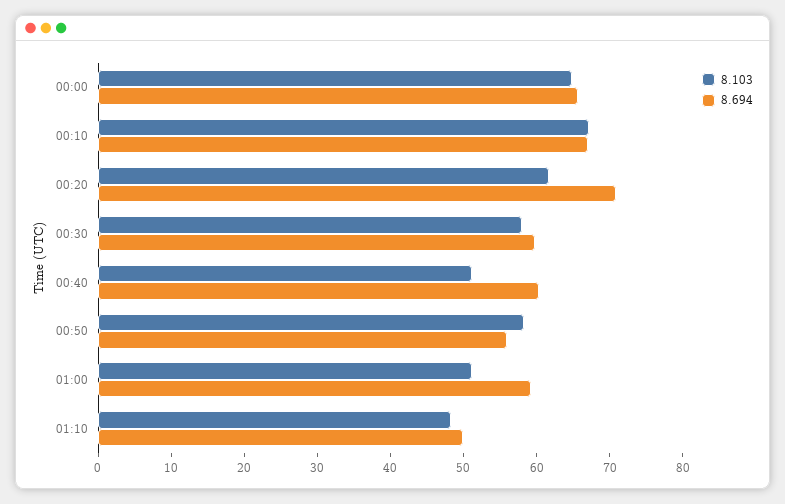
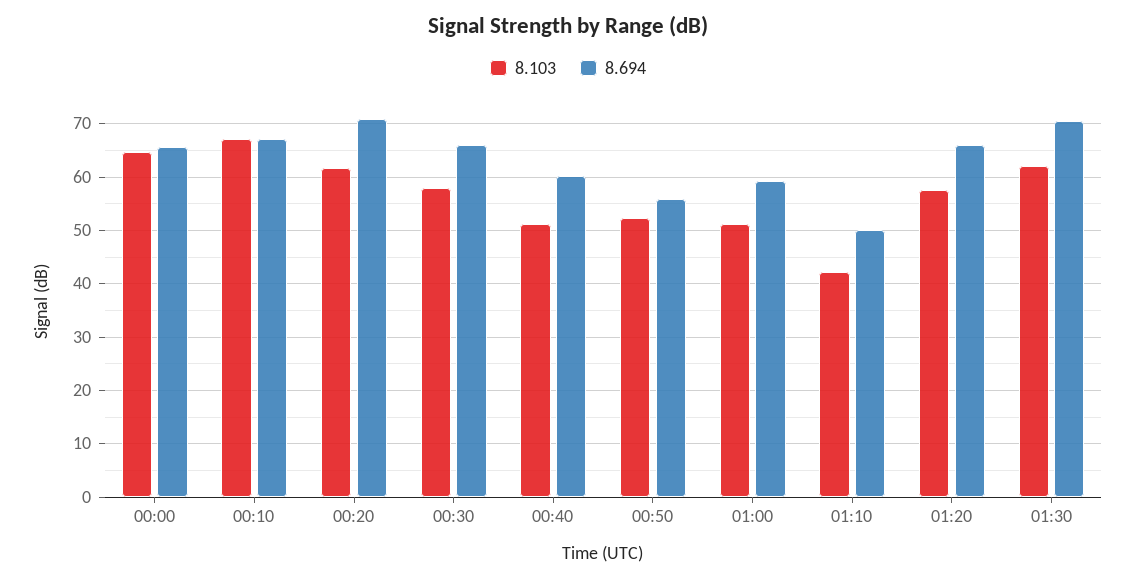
8.694, 00:30: 60 -> 66
8.103, 00:50: 58 -> 52
8.103, 01:10: 48 -> 42
8.103, 01:20: none -> 58
8.694, 01:20: none -> 66
8.103, 01:30: none -> 62
8.694, 01:30: none -> 70

